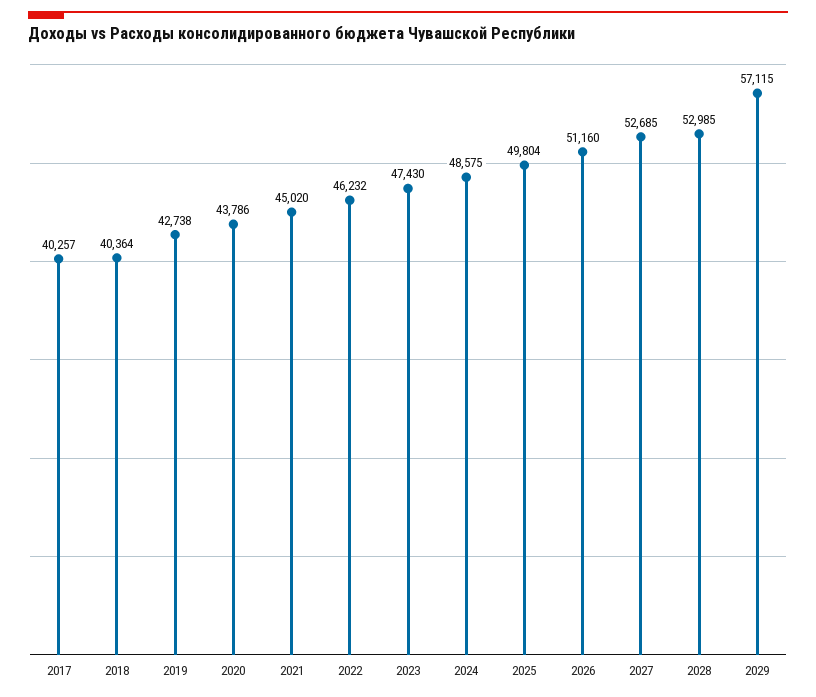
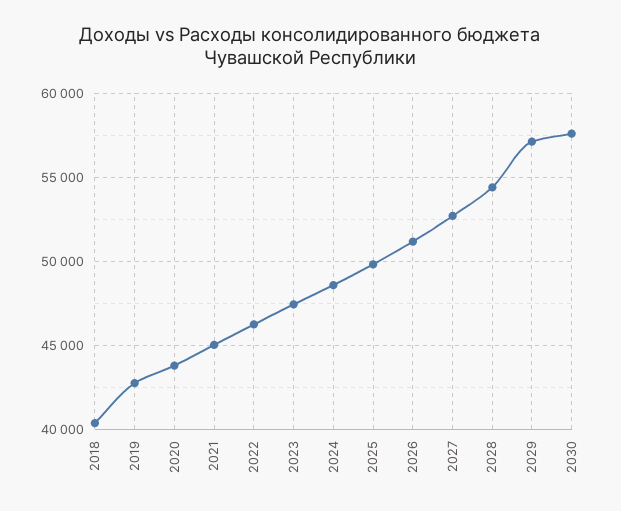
2017: 40257 -> none
2028: 52985 -> 54500
2030: none -> 57500

